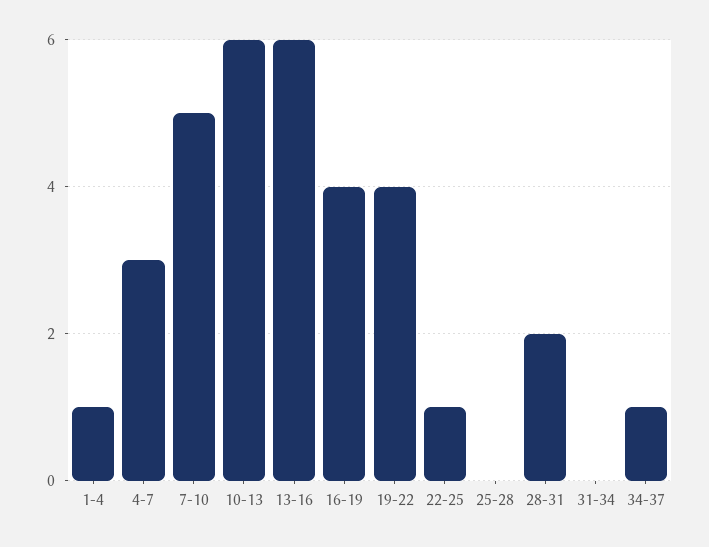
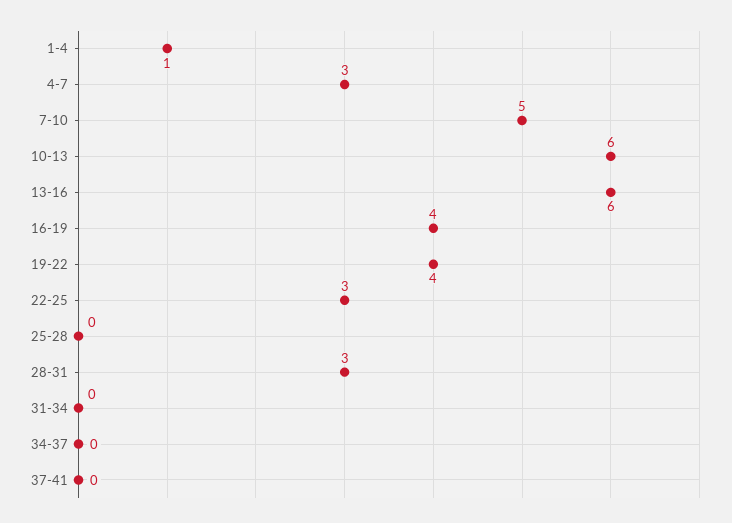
22-25: 1 -> 3
28-31: 2 -> 3
34-37: 1 -> 0
37-41: none -> 0

